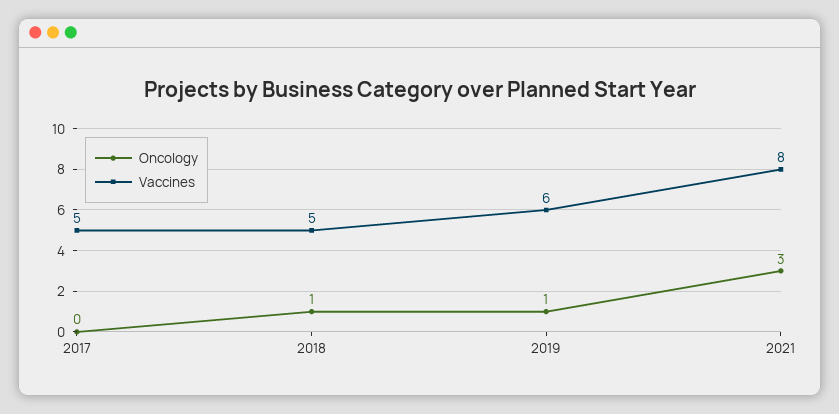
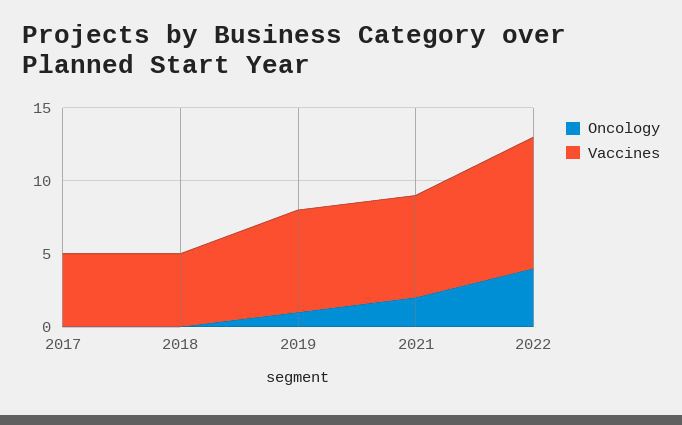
Oncology, 2018: 1 -> 0
Vaccines, 2019: 6 -> 7
Oncology, 2021: 3 -> 2
Vaccines, 2021: 8 -> 7
Oncology, 2022: none -> 4
Vaccines, 2022: none -> 9

